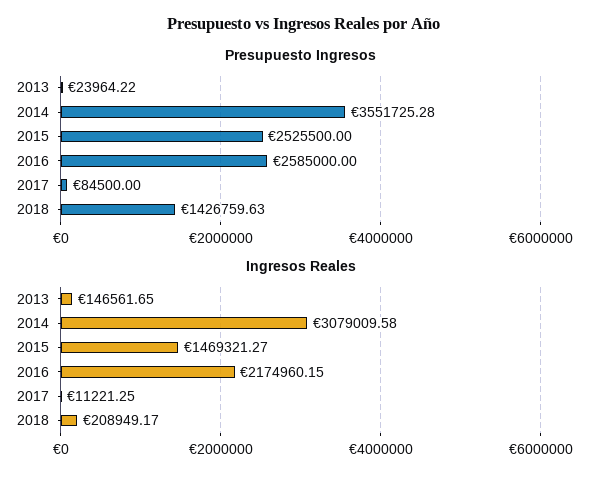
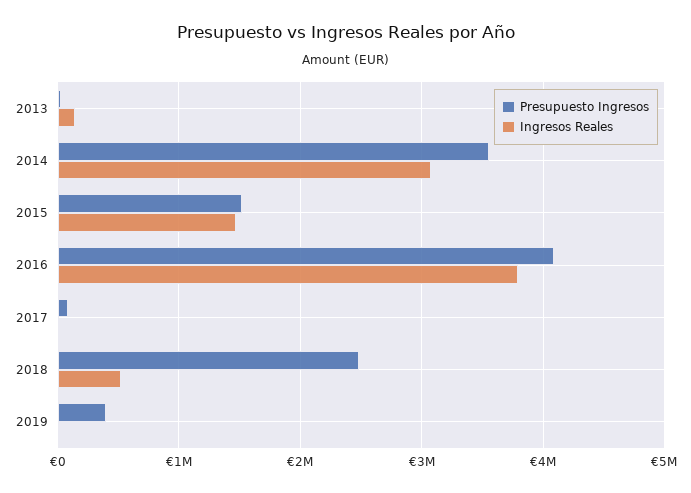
Presupuesto Ingresos, 2015: 2525500 -> 1500000
Presupuesto Ingresos, 2016: 2585000 -> 4100000
Presupuesto Ingresos, 2018: 1426759.63 -> 2500000
Ingresos Reales, 2016: 2174960.15 -> 3800000
Ingresos Reales, 2018: 208949.17 -> 500000
Presupuesto Ingresos, 2019: none -> 400000
Ingresos Reales, 2019: none -> 0

